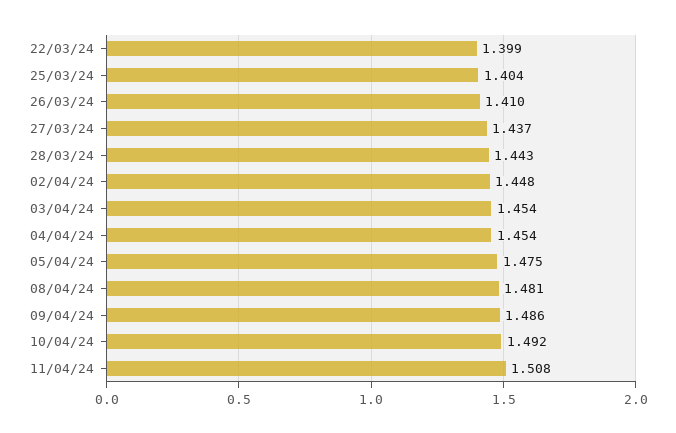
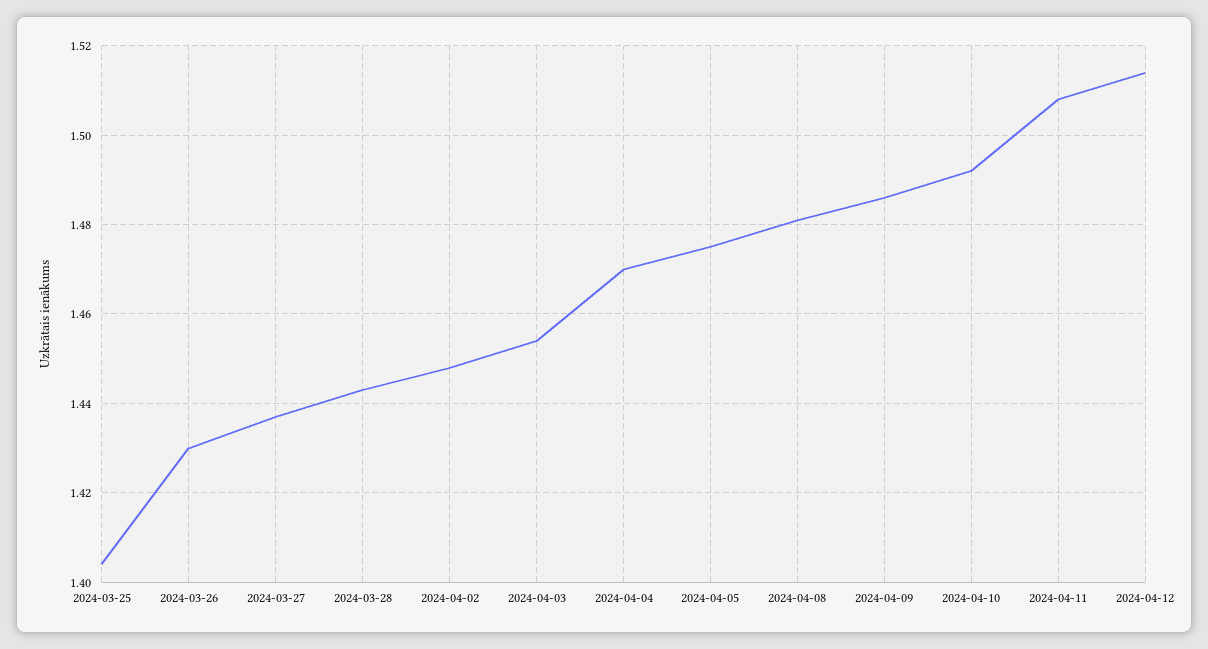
22/03/24: 1.399 -> none
26/03/24: 1.41 -> 1.43
04/04/24: 1.454 -> 1.47
2024-04-12: none -> 1.515

